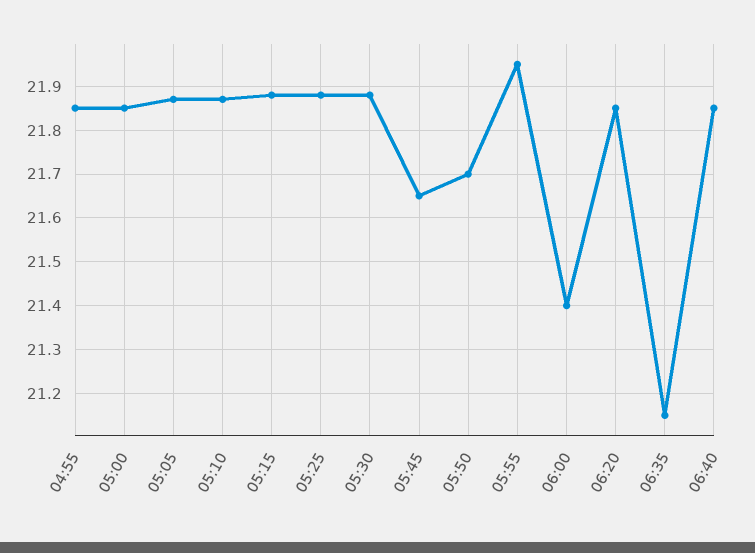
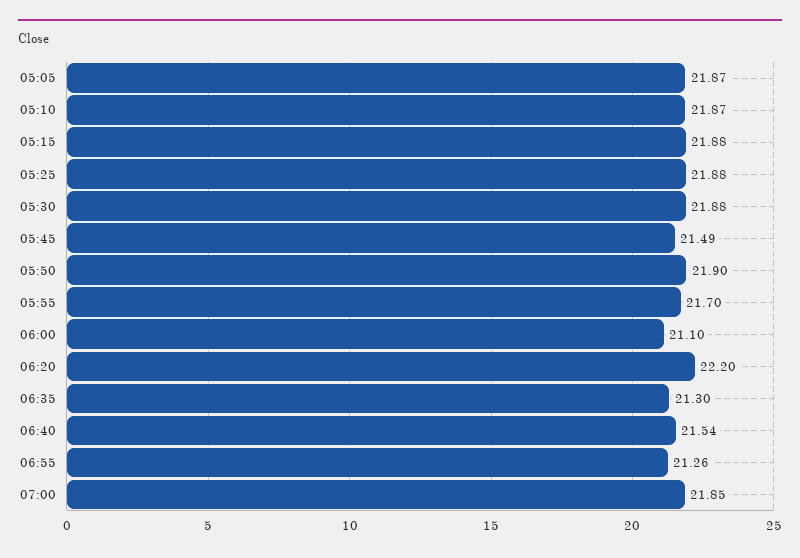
04:55: 21.85 -> none
05:00: 21.85 -> none
05:45: 21.65 -> 21.49
05:50: 21.7 -> 21.9
05:55: 21.95 -> 21.7
06:00: 21.4 -> 21.1
06:20: 21.85 -> 22.2
06:35: 21.15 -> 21.3
06:40: 21.85 -> 21.54
06:55: none -> 21.26
07:00: none -> 21.85

